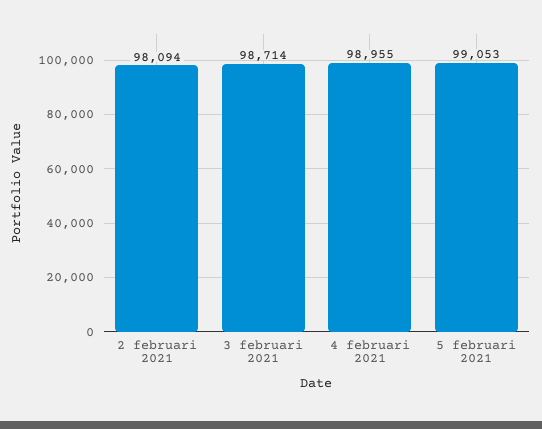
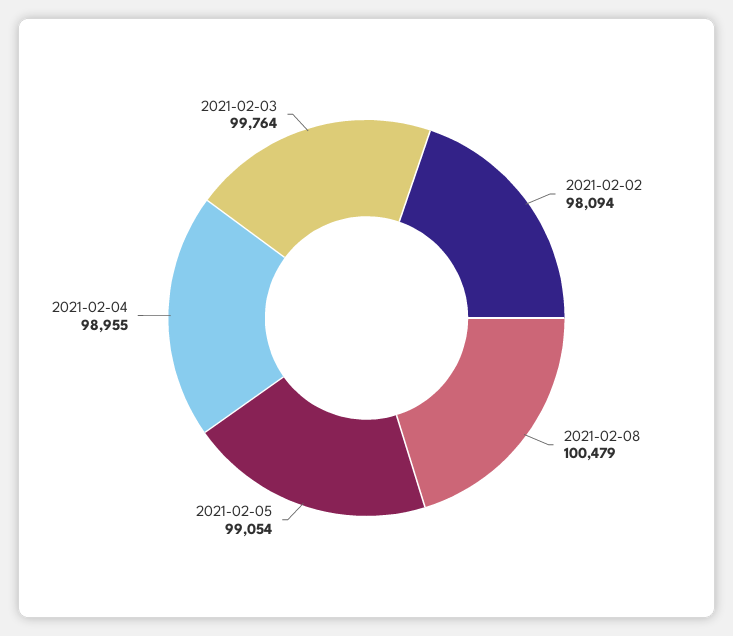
3 februari 2021: 98714 -> 99764
5 februari 2021: 99053 -> 99054
2021-02-08: none -> 100479

